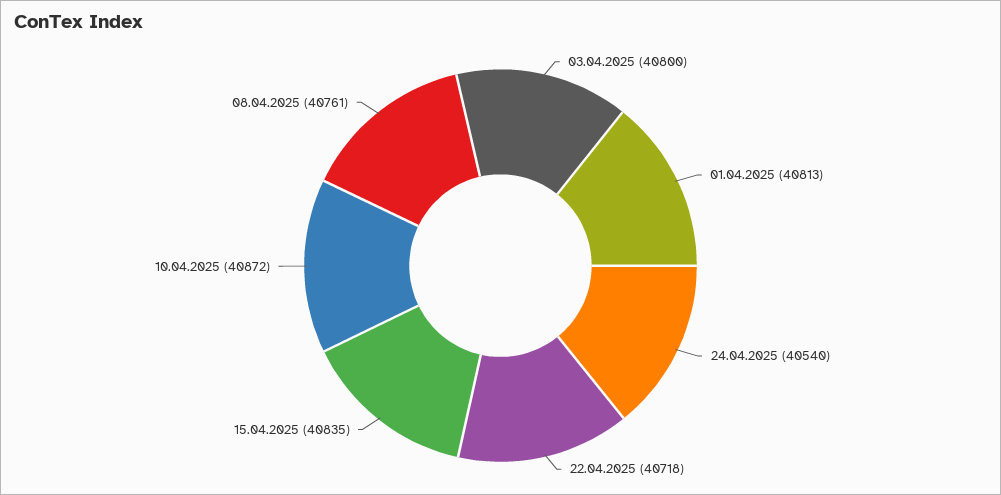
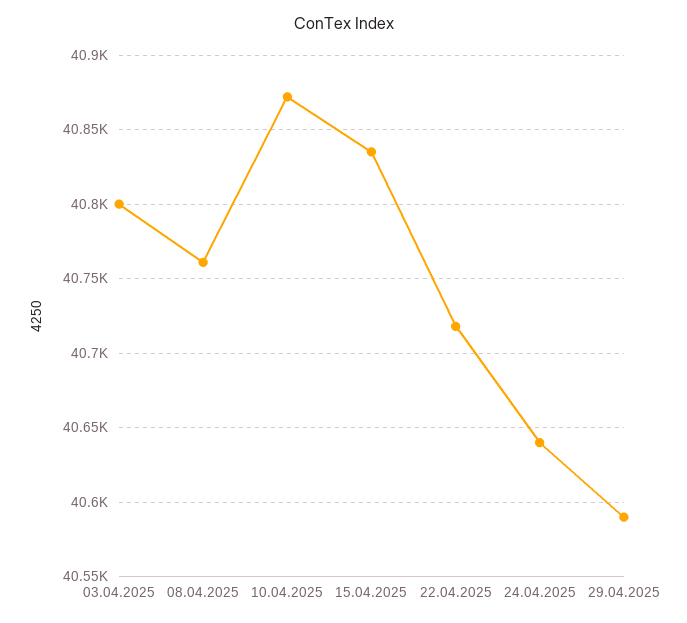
01.04.2025: 40813 -> none
24.04.2025: 40540 -> 40640
29.04.2025: none -> 40590

